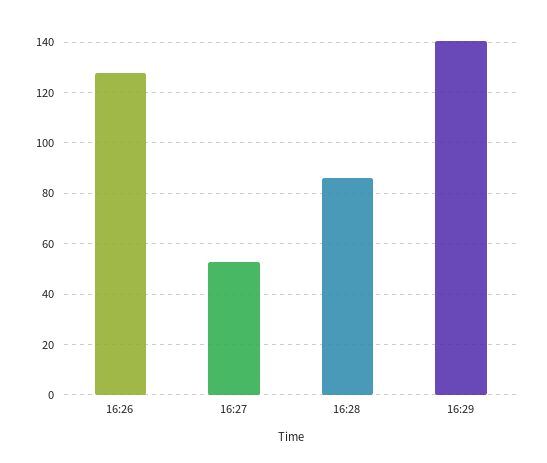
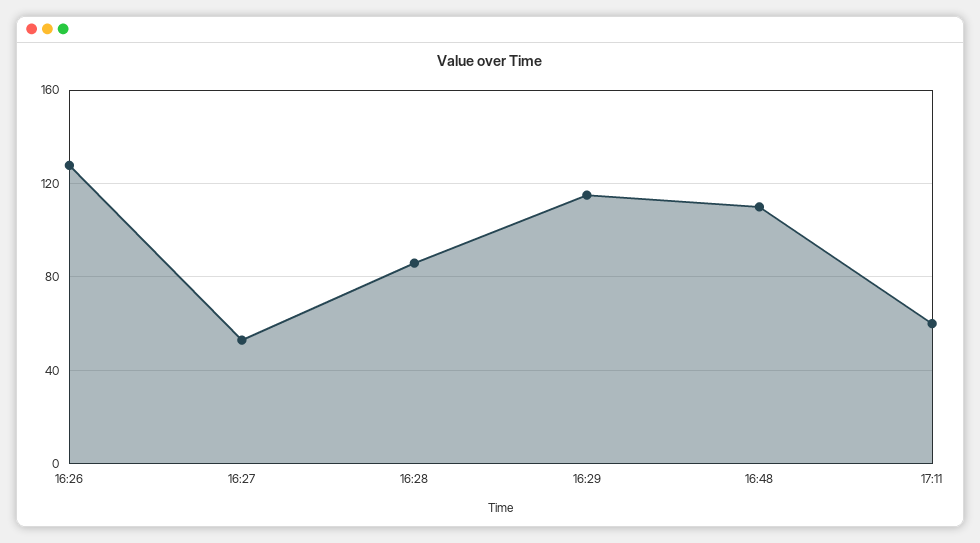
16:29: 140 -> 115
16:48: none -> 110
17:11: none -> 60

